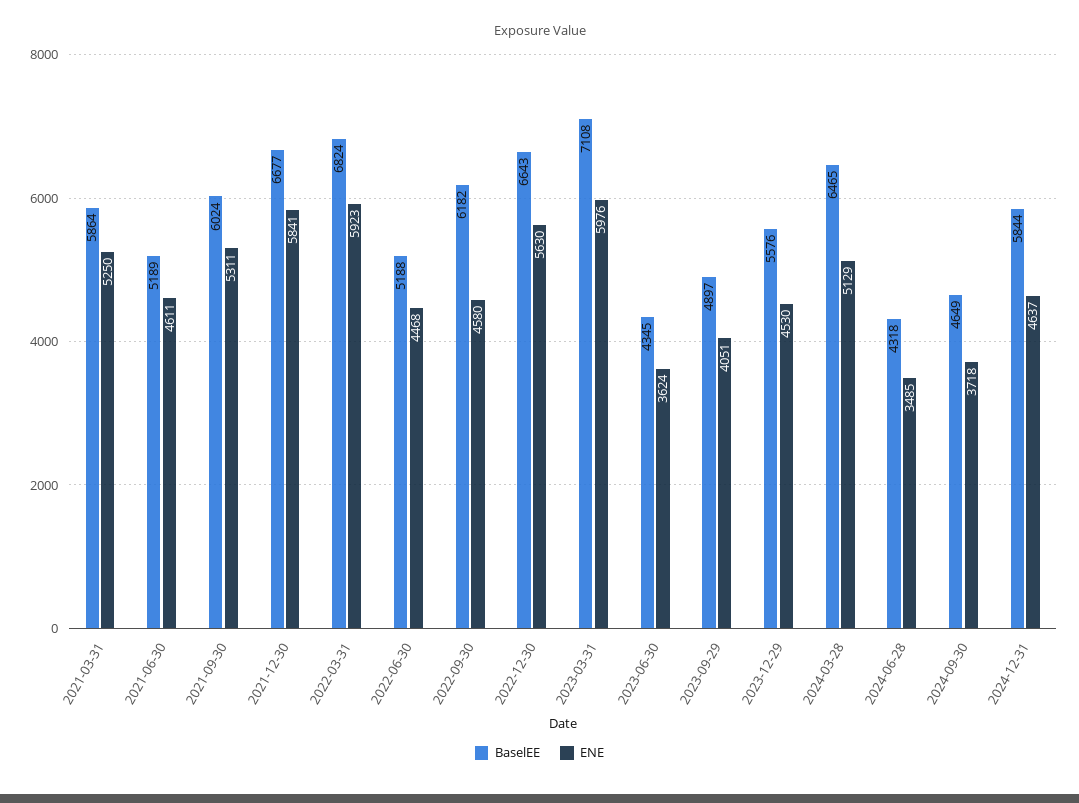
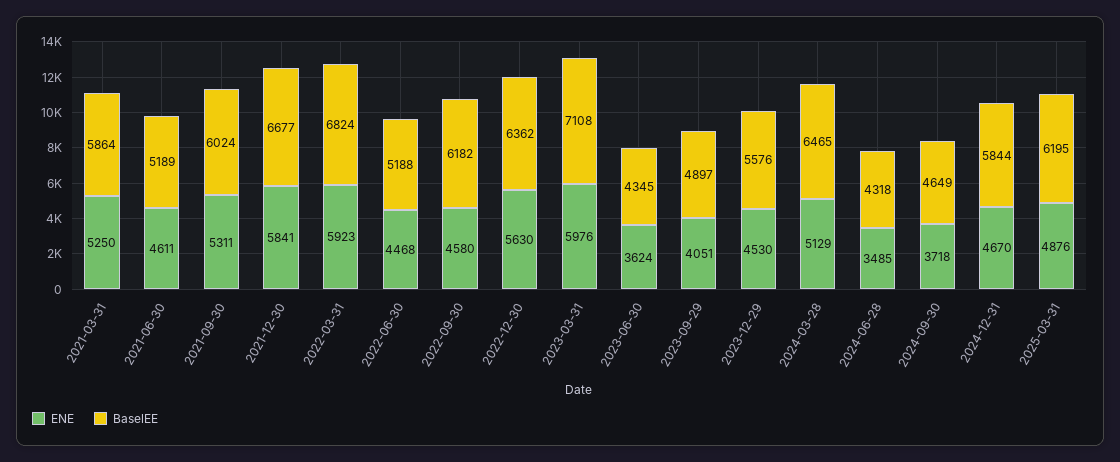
BaselEE, 2022-12-30: 6643 -> 6362
ENE, 2024-12-31: 4637 -> 4670
ENE, 2025-03-31: none -> 4876
BaselEE, 2025-03-31: none -> 6195

